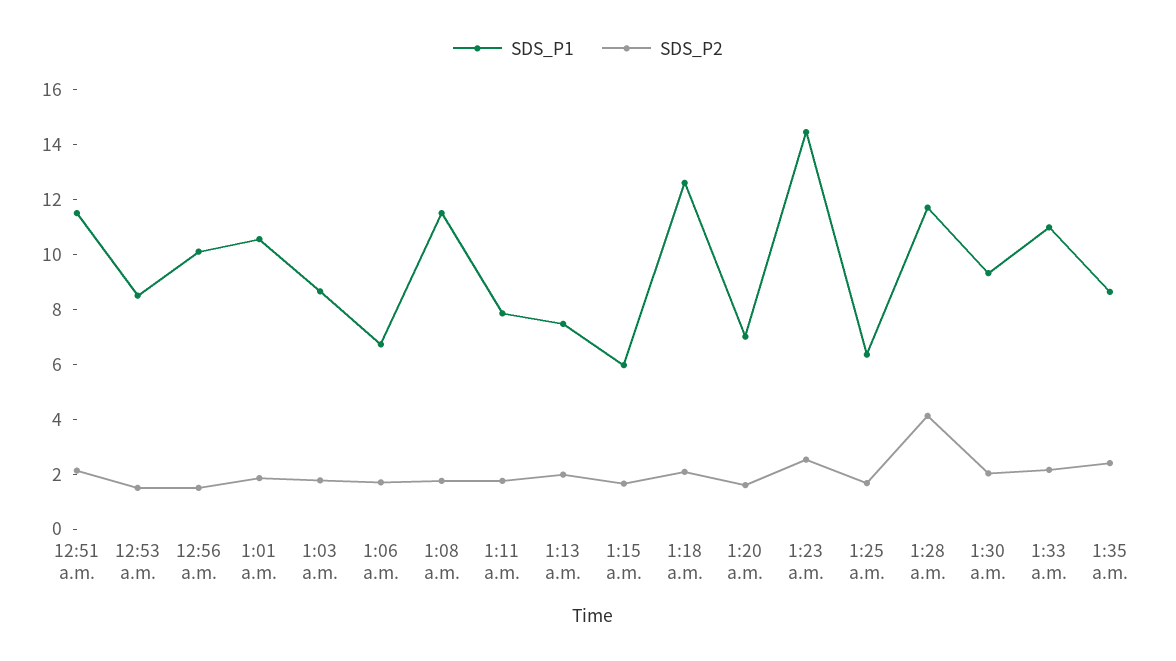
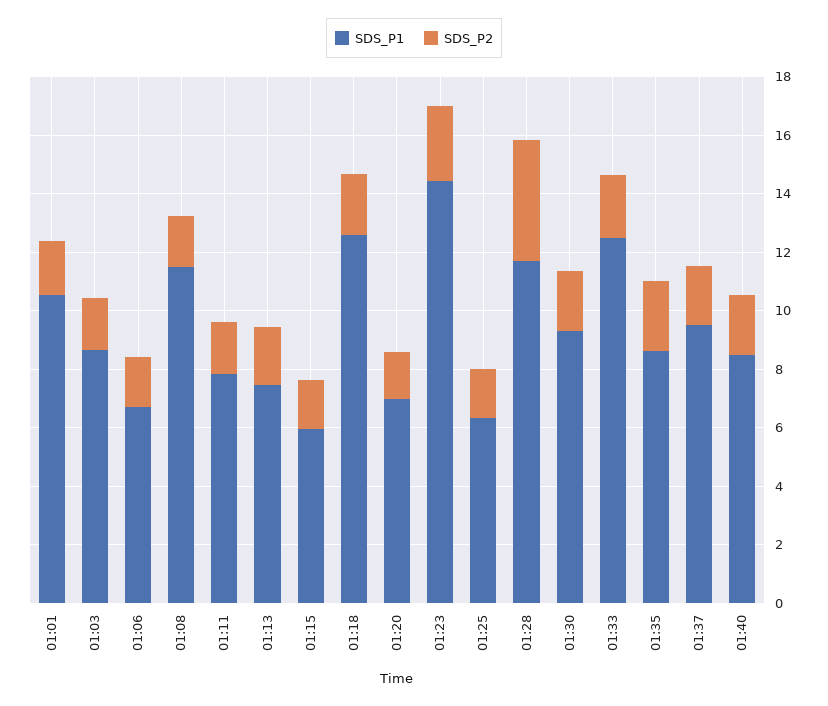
SDS_P1, 12:51 a.m.: 11.5 -> none
SDS_P2, 12:51 a.m.: 2 -> none
SDS_P1, 12:53 a.m.: 8.5 -> none
SDS_P2, 12:53 a.m.: 1.5 -> none
SDS_P1, 12:56 a.m.: 10 -> none
SDS_P2, 12:56 a.m.: 1.5 -> none
SDS_P1, 1:33 a.m.: 11 -> 12.5
SDS_P1, 01:37: none -> 9.5
SDS_P2, 01:37: none -> 2
SDS_P1, 01:40: none -> 8.5
SDS_P2, 01:40: none -> 2

